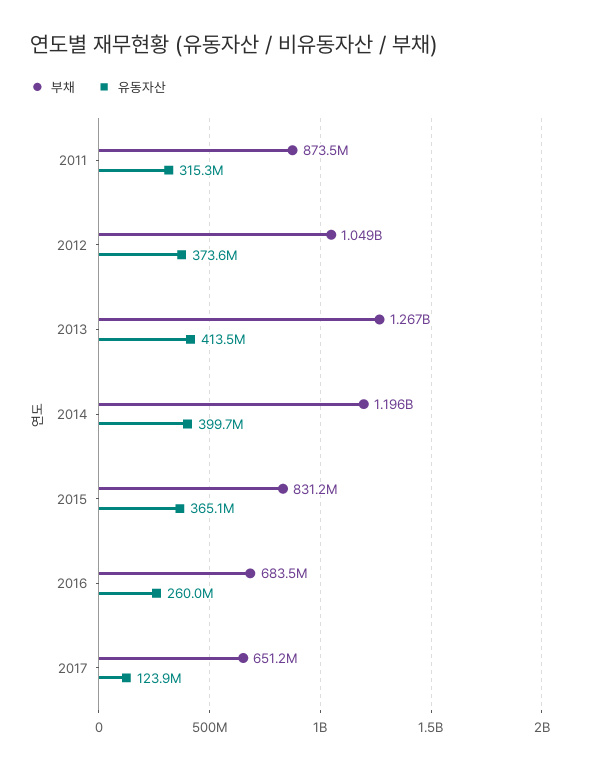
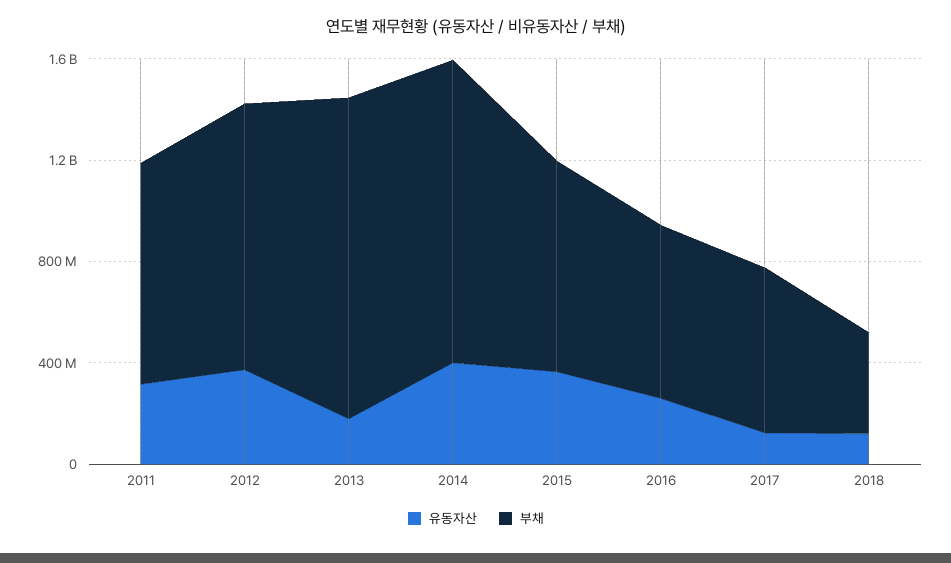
유동자산, 2013: 413500000 -> 200000000
유동자산, 2018: none -> 100000000
부채, 2018: none -> 400000000

